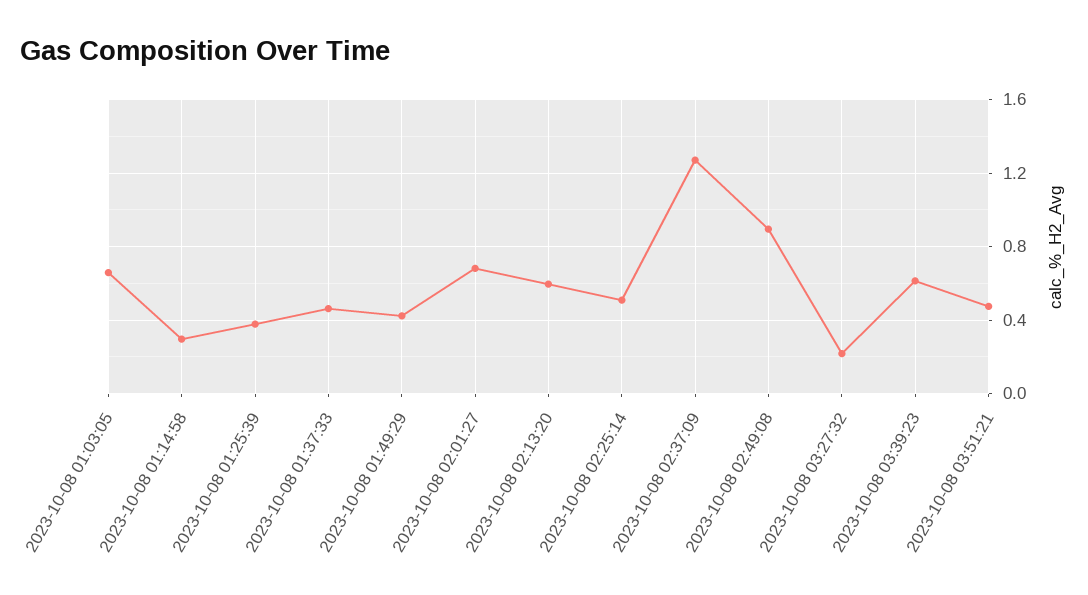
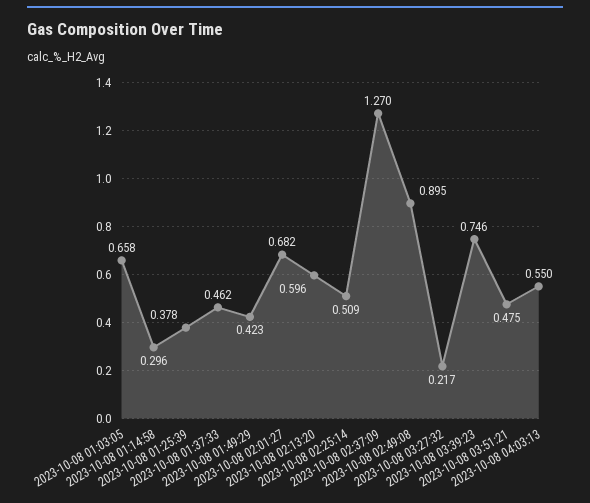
2023-10-08 03:39:23: 0.6 -> 0.746
2023-10-08 04:03:13: none -> 0.55

